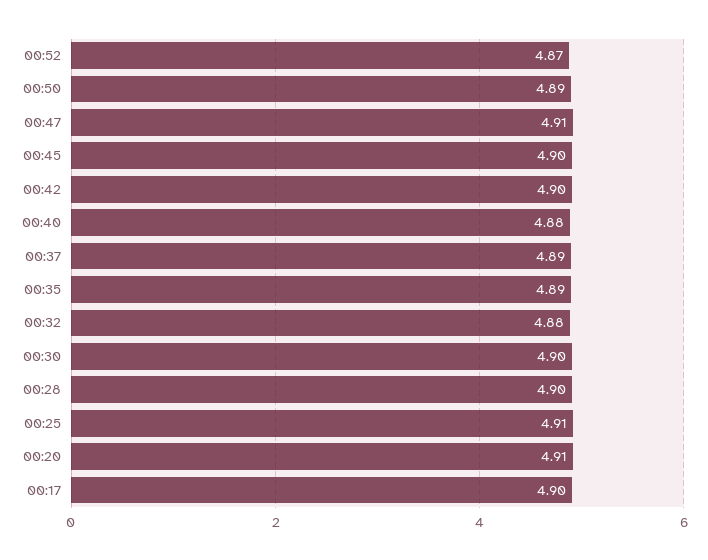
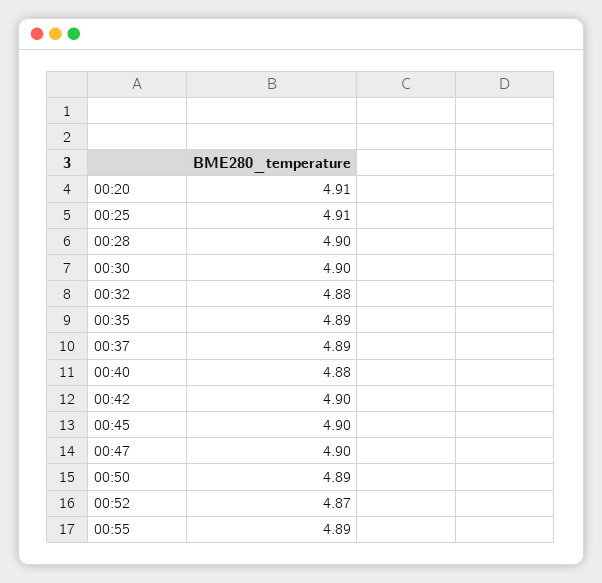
00:47: 4.91 -> 4.9
00:17: 4.9 -> none
00:55: none -> 4.89

